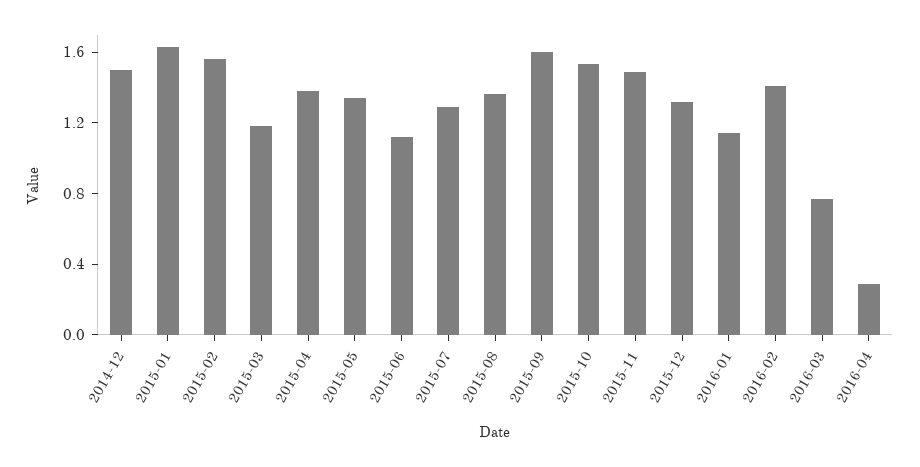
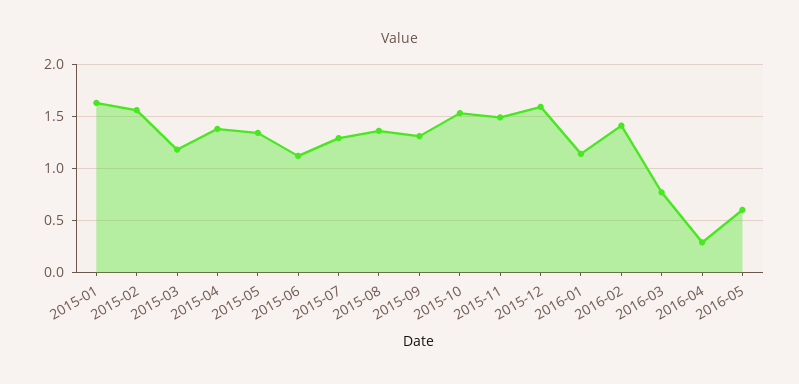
2014-12: 1.5 -> none
2015-09: 1.6 -> 1.3
2015-12: 1.3 -> 1.6
2016-05: none -> 0.6

